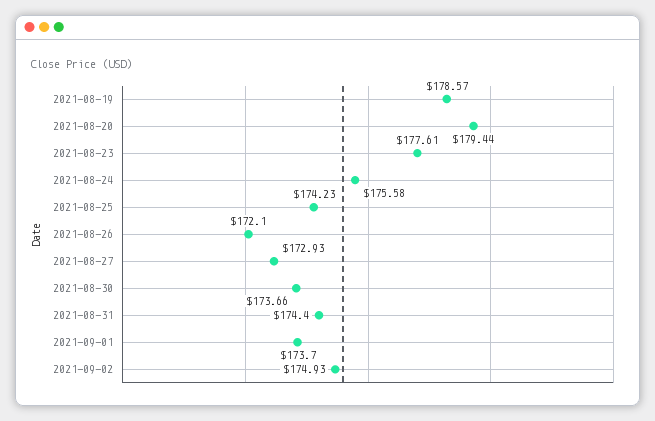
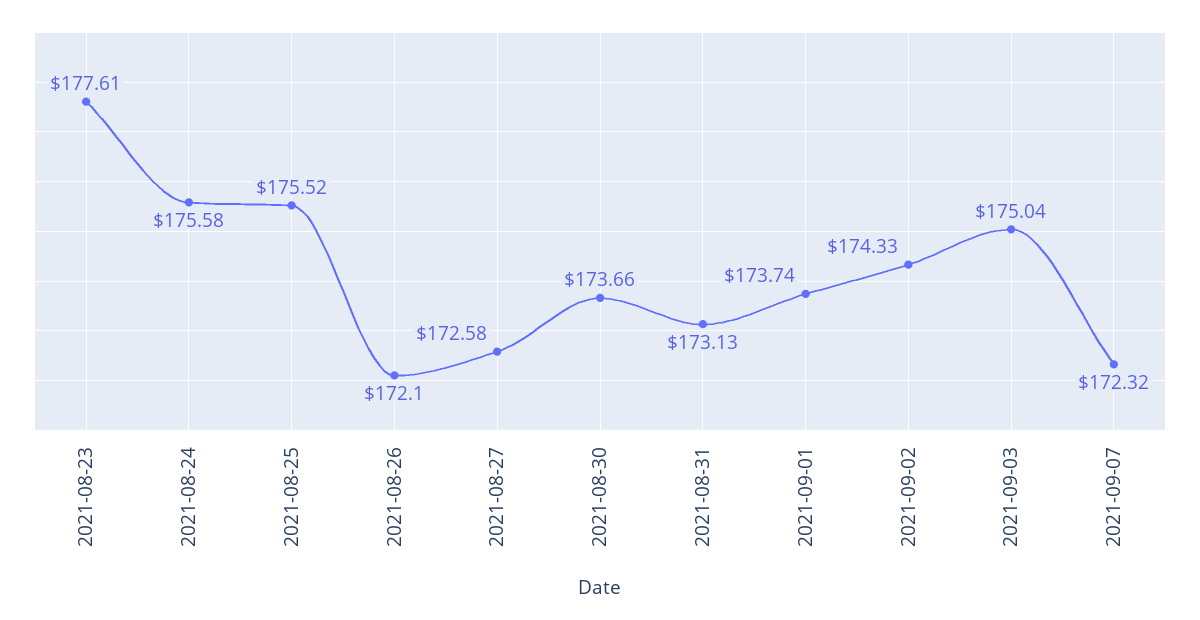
2021-08-19: 178.57 -> none
2021-08-20: 179.44 -> none
2021-08-25: 174.23 -> 175.52
2021-08-27: 172.93 -> 172.58
2021-08-31: 174.4 -> 173.13
2021-09-01: 173.7 -> 173.74
2021-09-02: 174.93 -> 174.33
2021-09-03: none -> 175.04
2021-09-07: none -> 172.32

